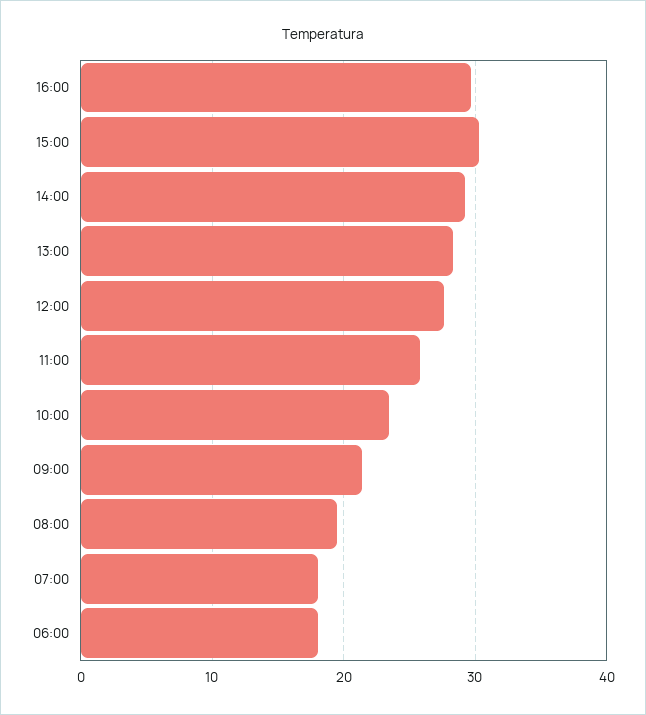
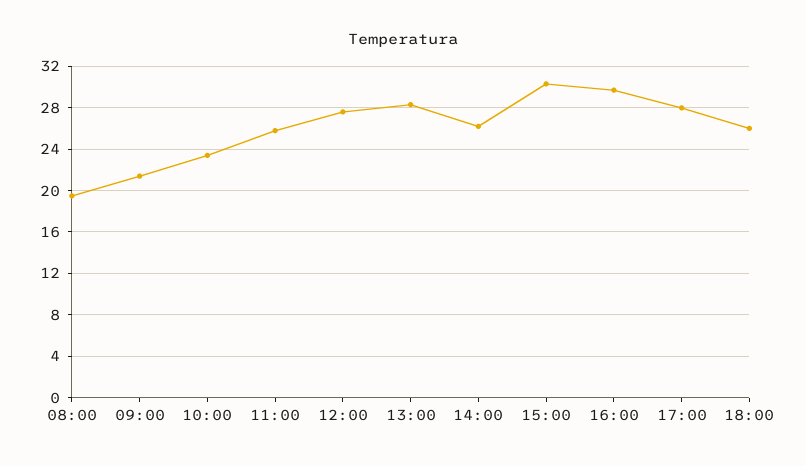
14:00: 29 -> 26
07:00: 18 -> none
06:00: 18 -> none
17:00: none -> 28
18:00: none -> 26

